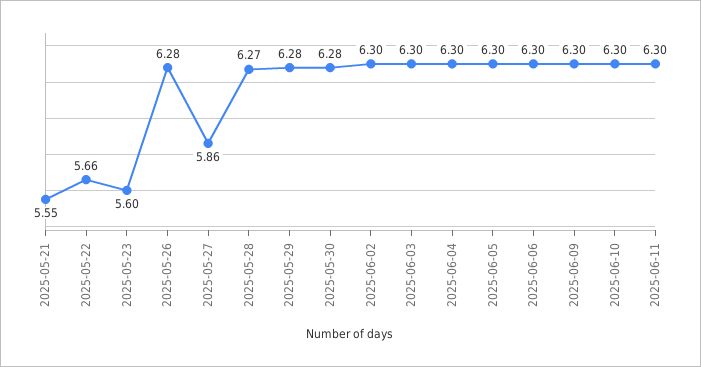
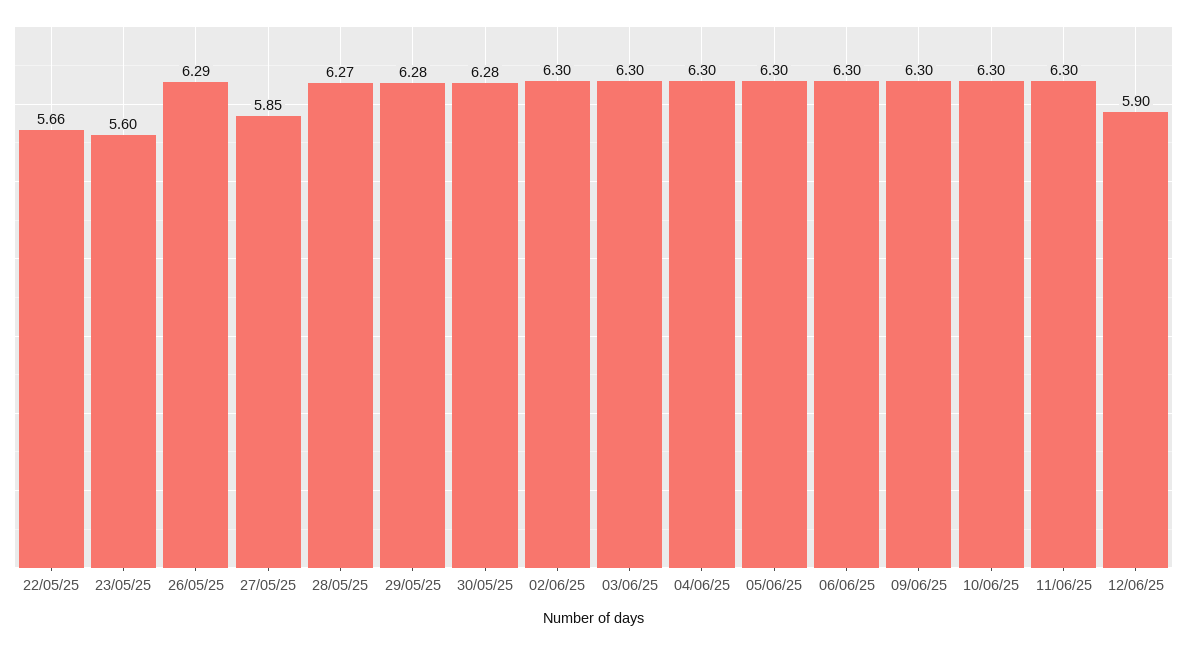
2025-05-21: 5.55 -> none
2025-05-26: 6.28 -> 6.29
2025-05-27: 5.86 -> 5.85
12/06/25: none -> 5.9

